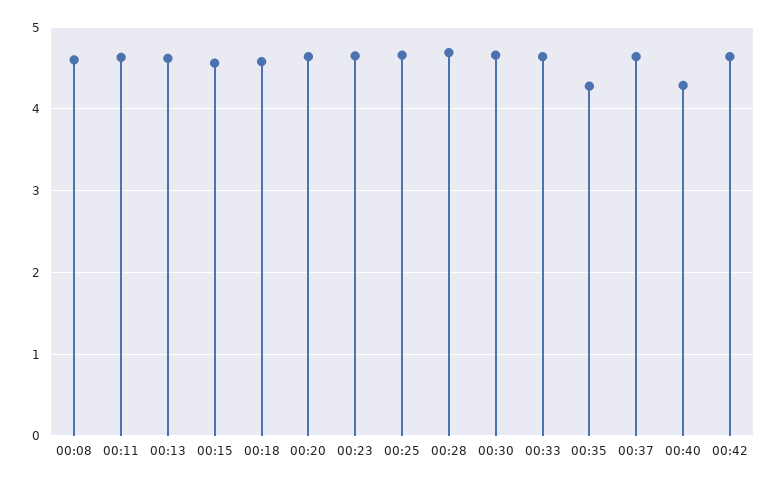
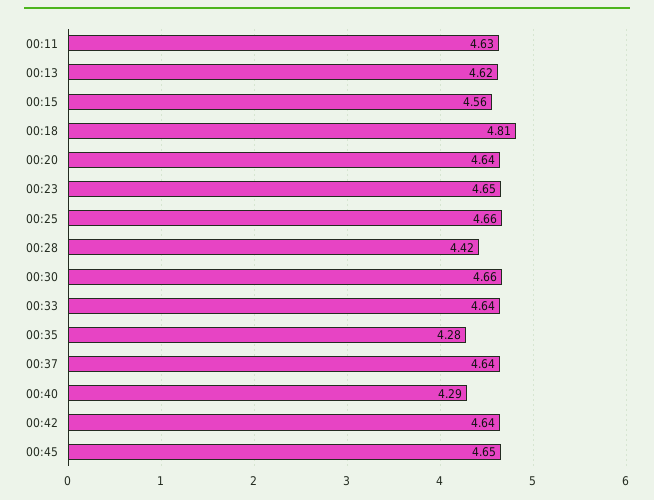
00:08: 4.6 -> none
00:18: 4.6 -> 4.81
00:28: 4.7 -> 4.42
00:45: none -> 4.65

